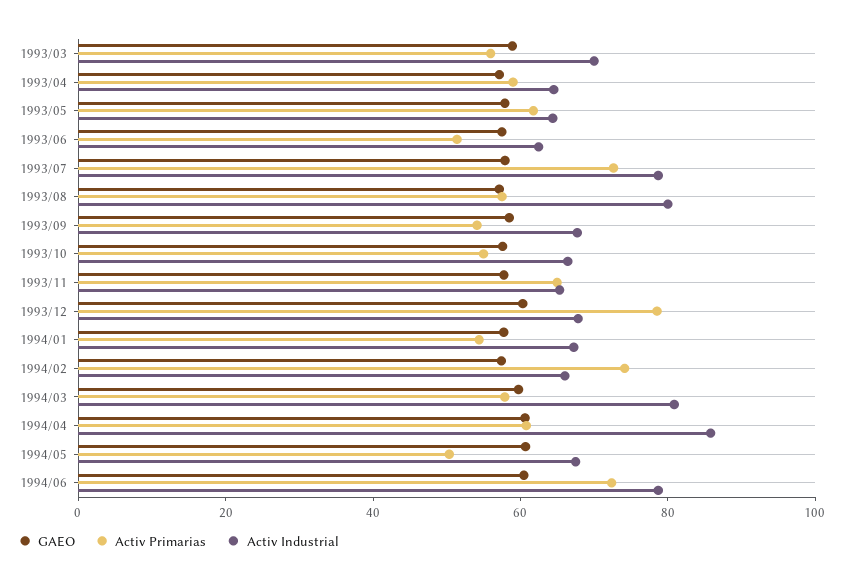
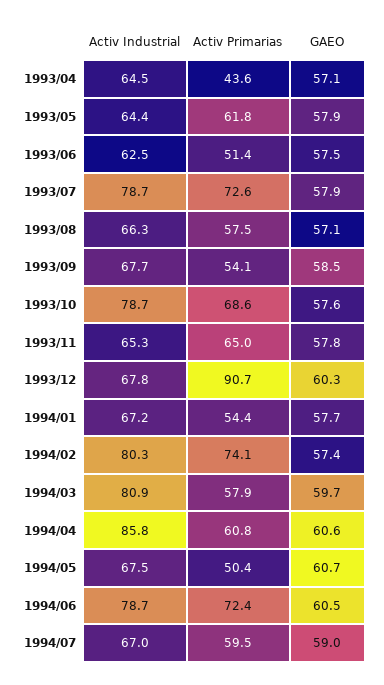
GAEO, 1993/03: 60 -> none
Activ Primarias, 1993/03: 55 -> none
Activ Industrial, 1993/03: 70 -> none
Activ Primarias, 1993/04: 60 -> 43.6
Activ Industrial, 1993/08: 80 -> 66.3
Activ Primarias, 1993/10: 55 -> 68.6
Activ Industrial, 1993/10: 65 -> 78.7
Activ Primarias, 1993/12: 80 -> 90.7
Activ Industrial, 1994/02: 65 -> 80.3
Activ Industrial, 1994/07: none -> 67
Activ Primarias, 1994/07: none -> 59.5
GAEO, 1994/07: none -> 59

